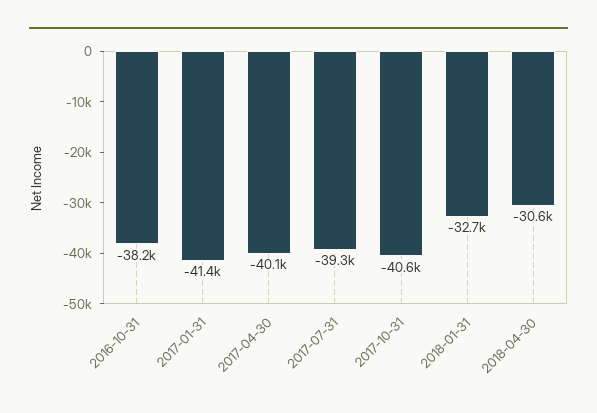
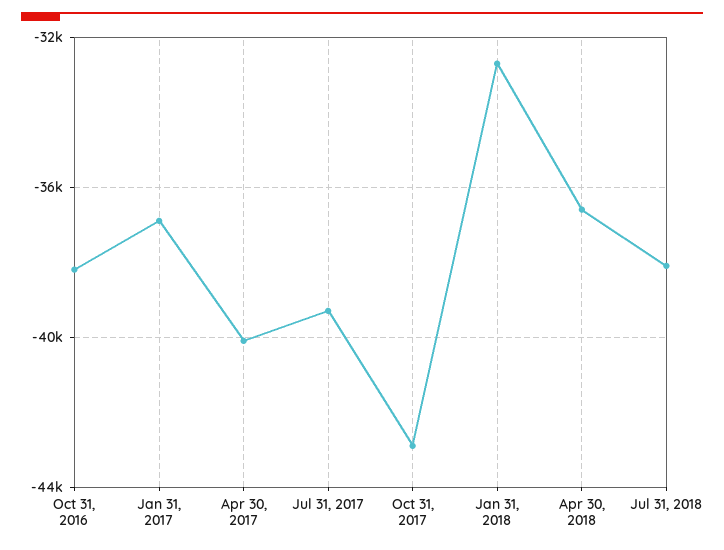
2017-01-31: -41400 -> -37000
2017-10-31: -40600 -> -43000
2018-04-30: -30600 -> -36500
Jul 31, 2018: none -> -38000

